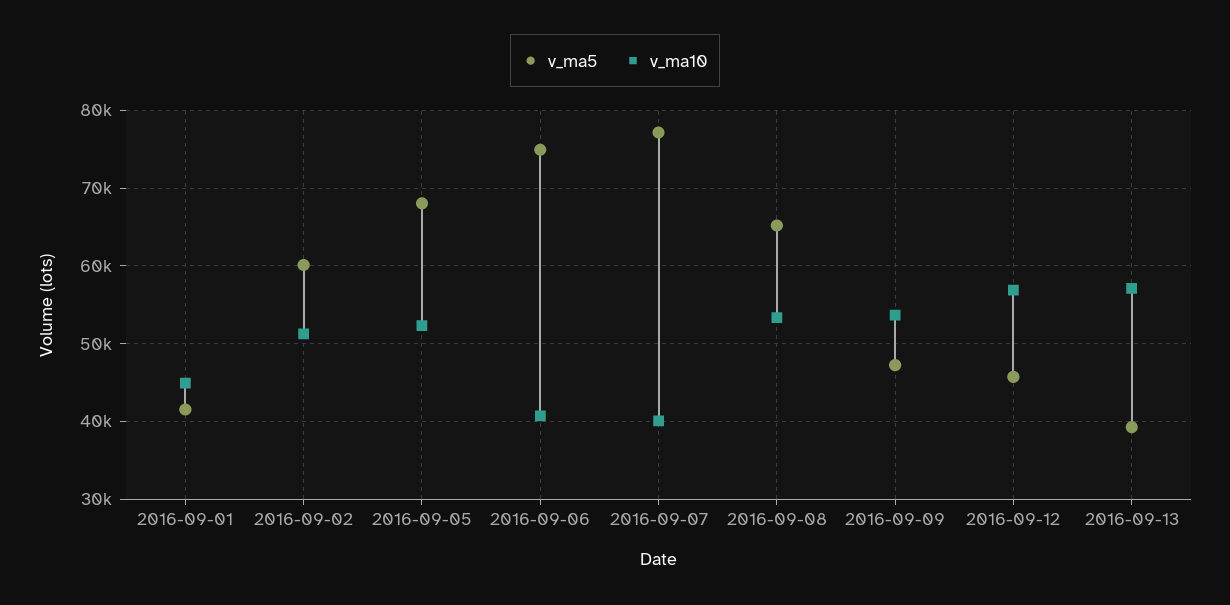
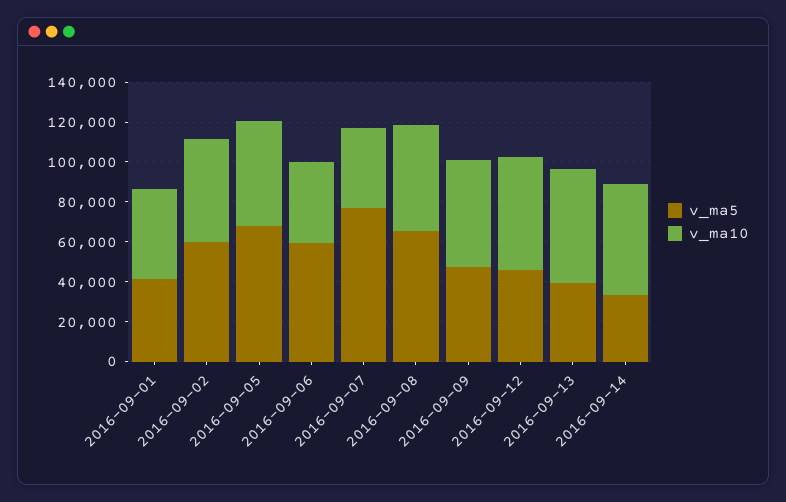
v_ma5, 2016-09-06: 75000 -> 60000
v_ma5, 2016-09-14: none -> 35000
v_ma10, 2016-09-14: none -> 55000

